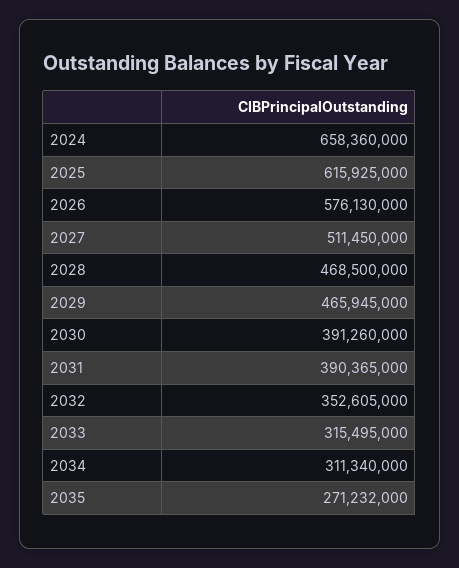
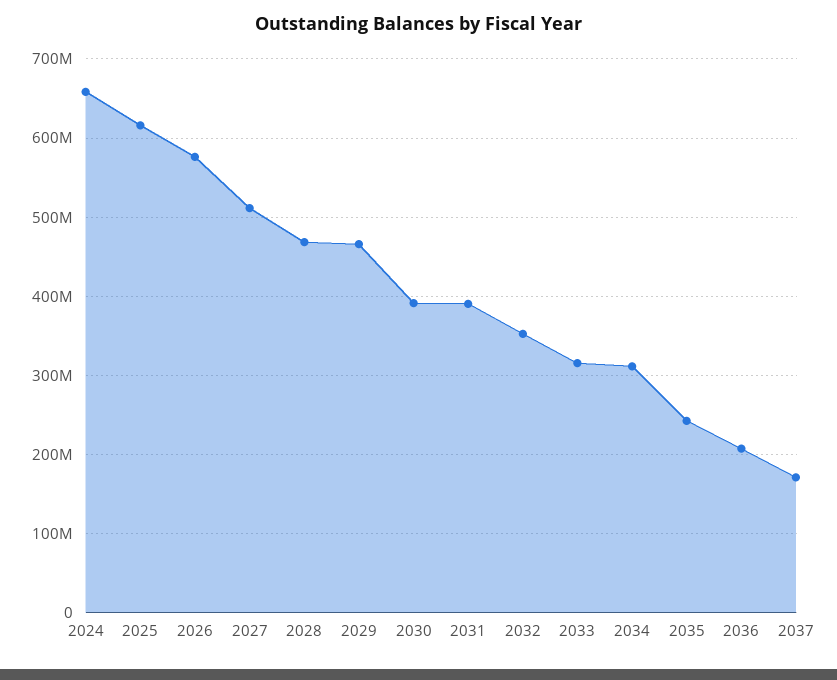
2035: 271232000 -> 240000000
2036: none -> 210000000
2037: none -> 170000000

